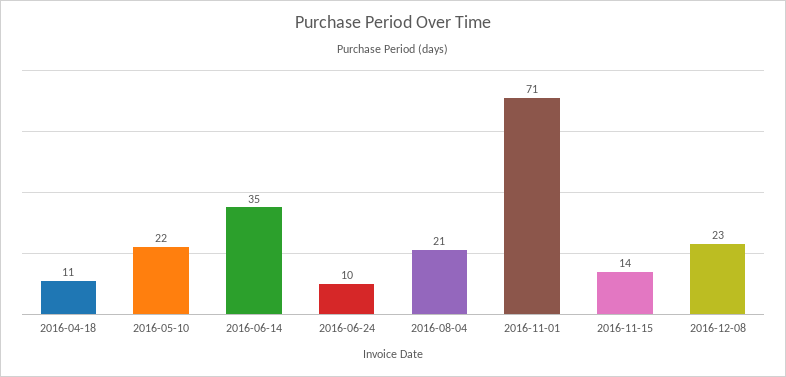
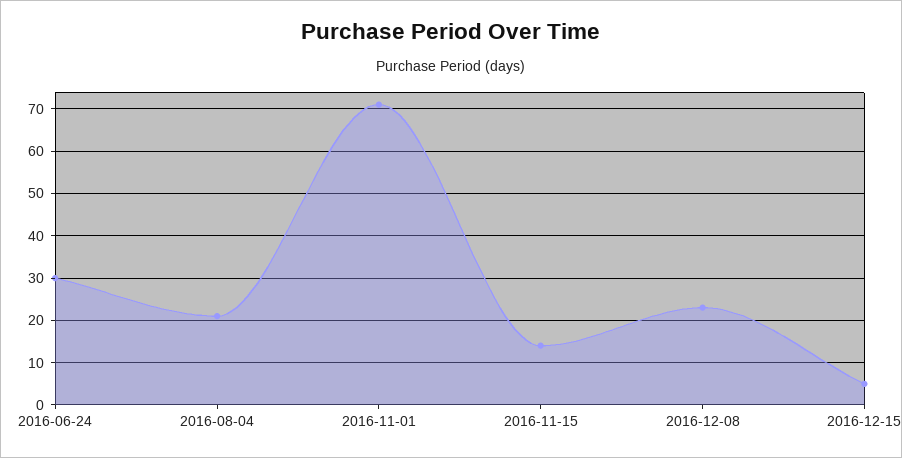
2016-04-18: 11 -> none
2016-05-10: 22 -> none
2016-06-14: 35 -> none
2016-06-24: 10 -> 30
2016-12-15: none -> 5

